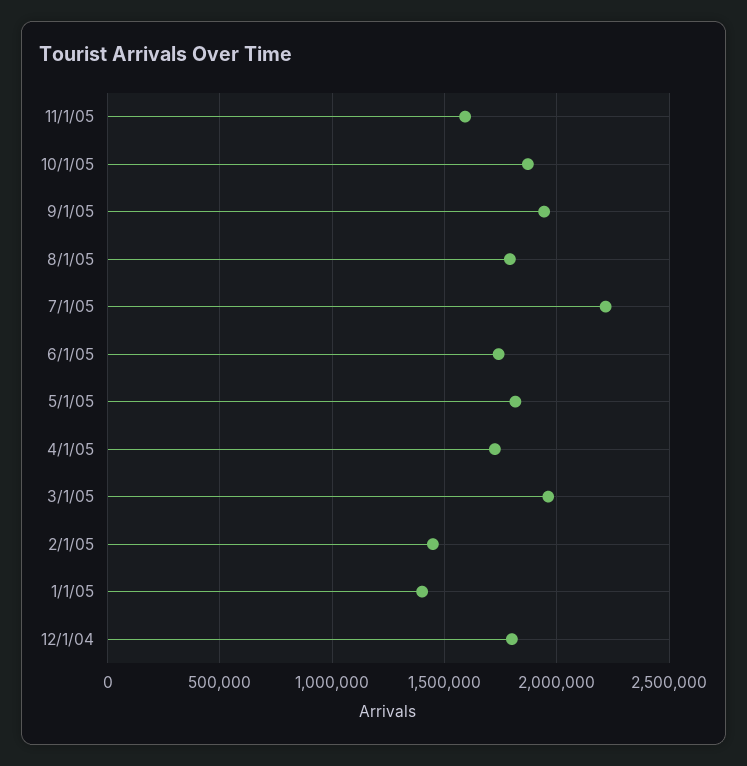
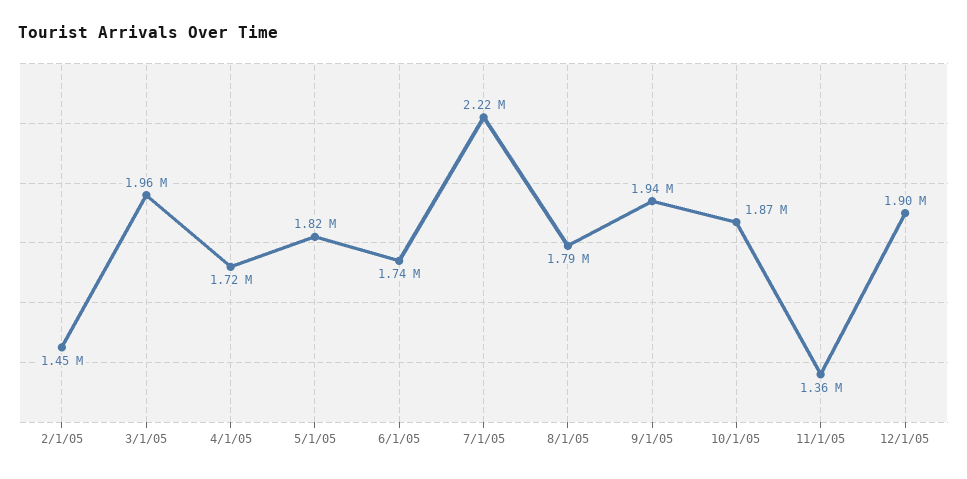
11/1/05: 1600000 -> 1360000
1/1/05: 1400000 -> none
12/1/04: 1800000 -> none
12/1/05: none -> 1900000

